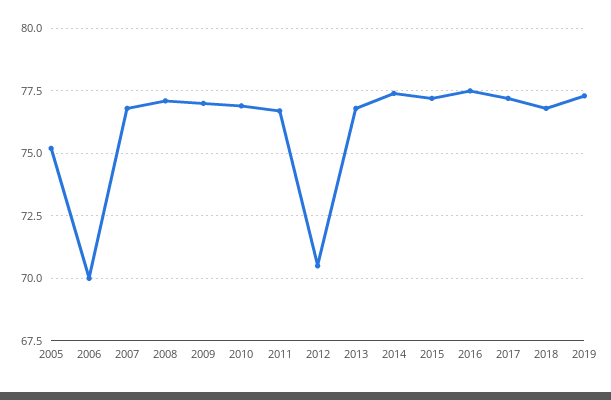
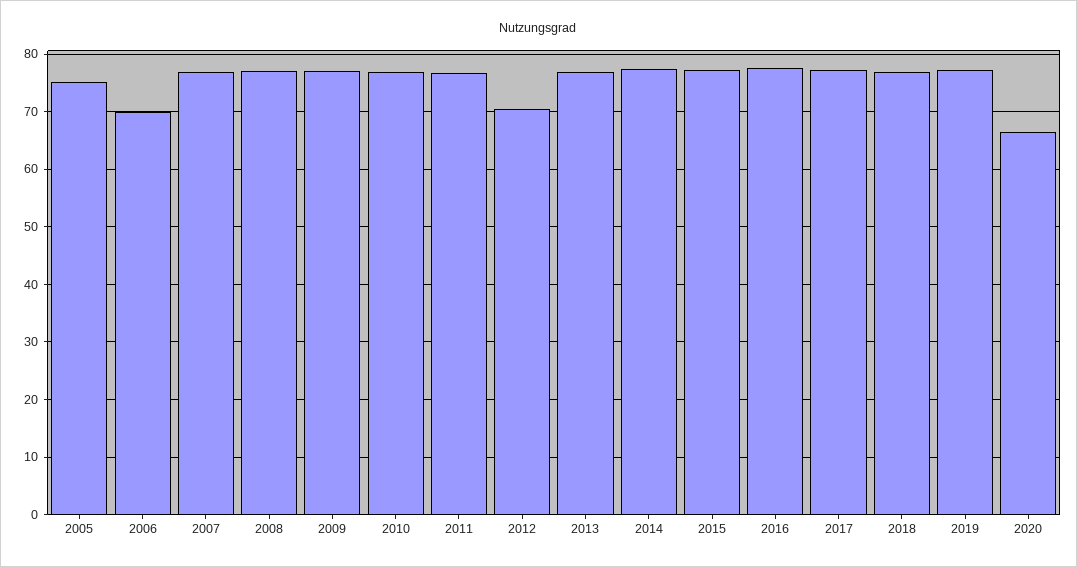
2020: none -> 66

